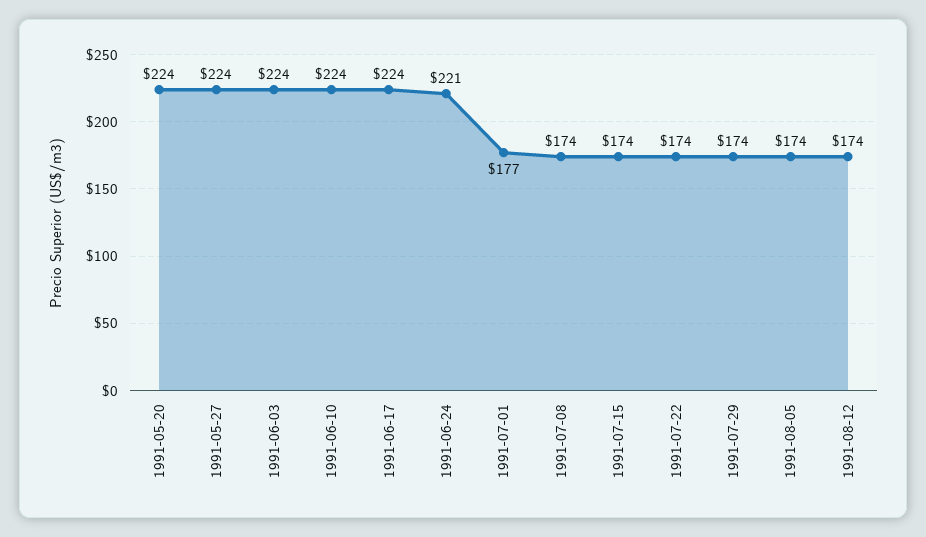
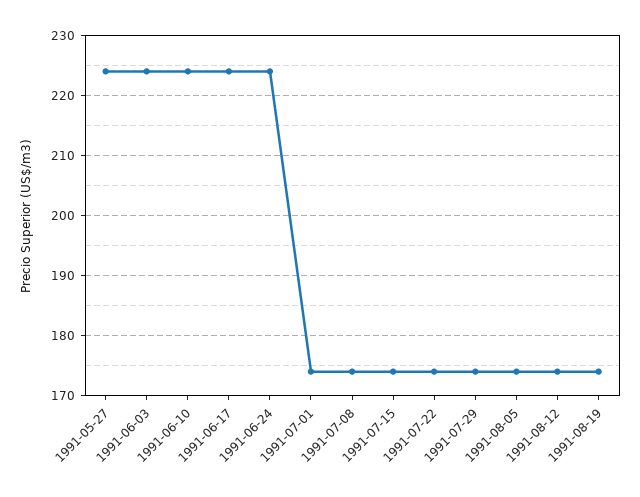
1991-05-20: 224 -> none
1991-06-24: 221 -> 224
1991-07-01: 177 -> 174
1991-08-19: none -> 174

